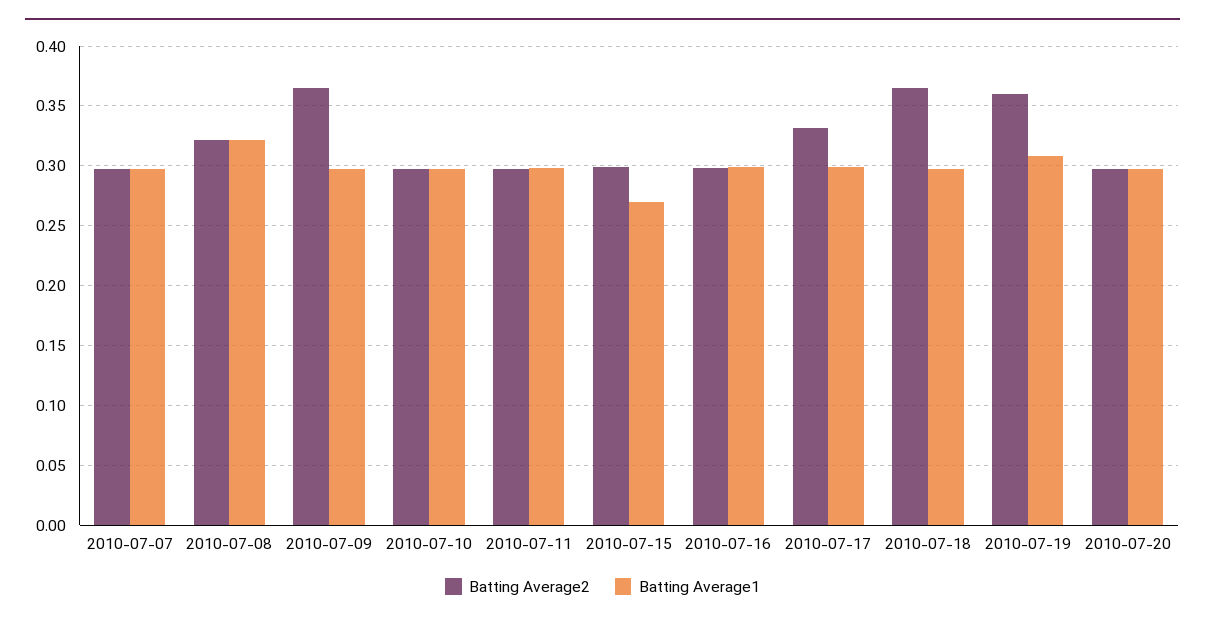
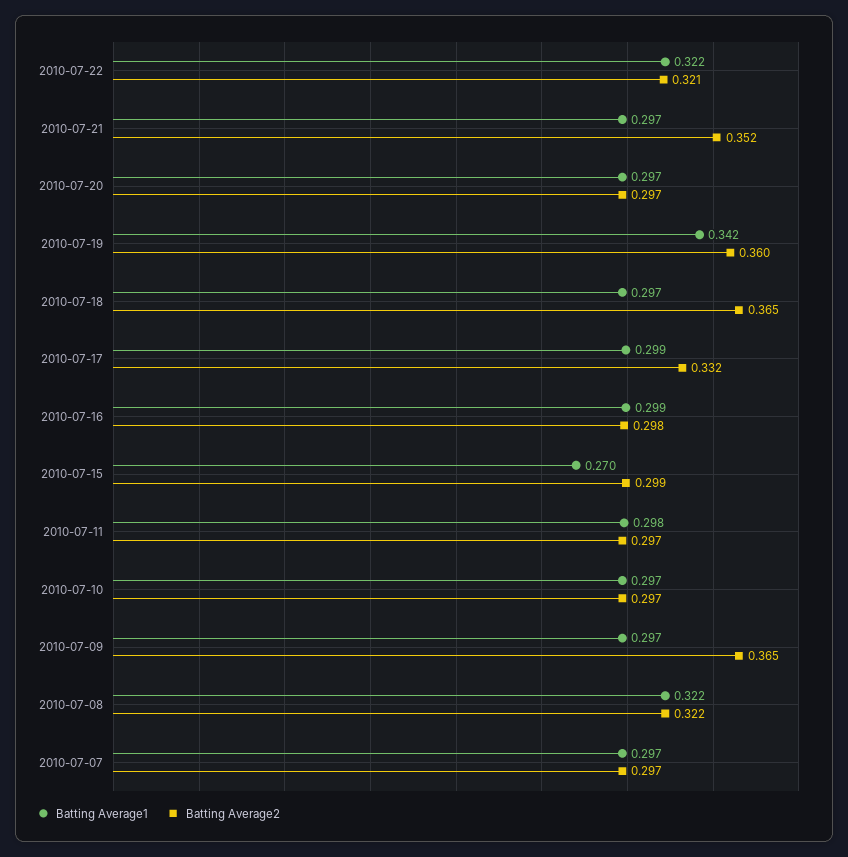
Batting Average1, 2010-07-19: 0.31 -> 0.342
Batting Average1, 2010-07-22: none -> 0.322
Batting Average2, 2010-07-22: none -> 0.321
Batting Average1, 2010-07-21: none -> 0.297
Batting Average2, 2010-07-21: none -> 0.352

